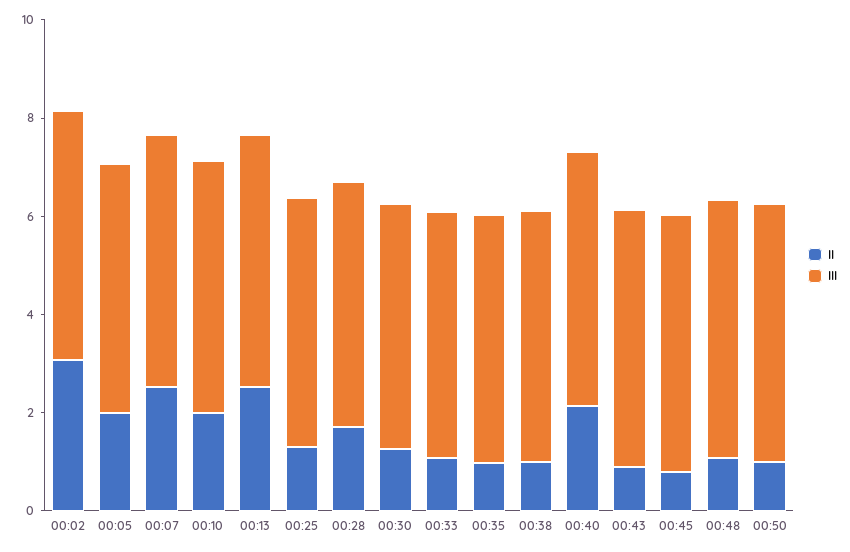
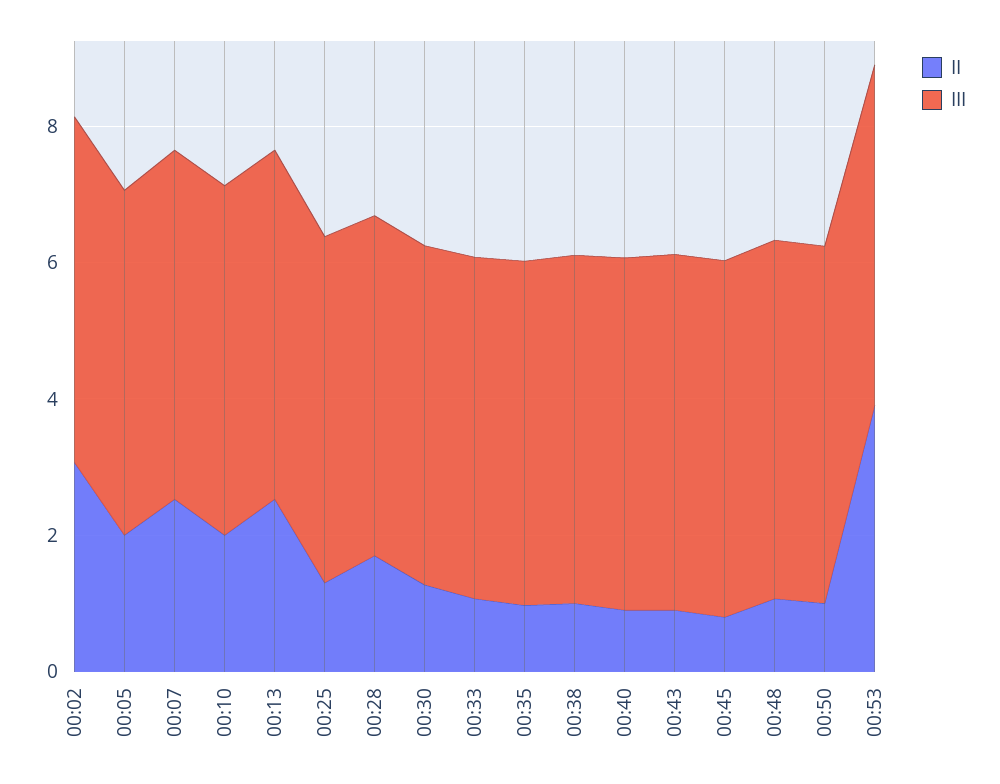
II, 00:40: 2 -> 1
II, 00:53: none -> 4
III, 00:53: none -> 5

